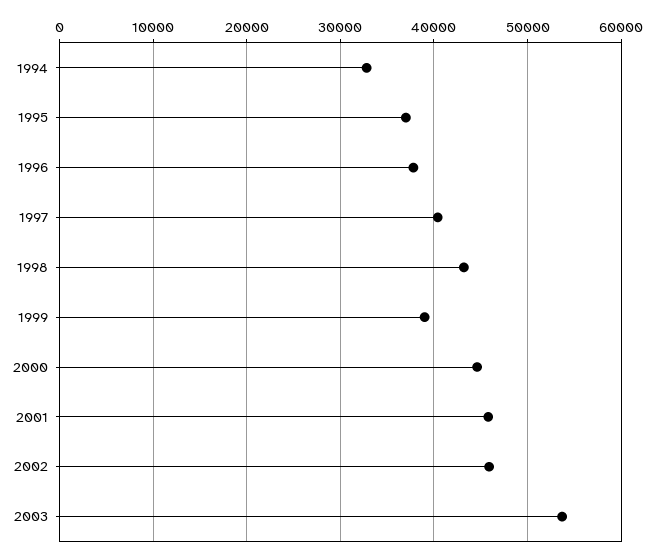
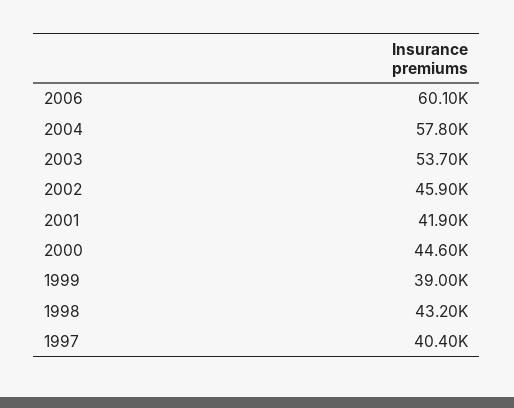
1994: 33000 -> none
1995: 37000 -> none
1996: 38000 -> none
2001: 46000 -> 41900
2006: none -> 60100
2004: none -> 57800

